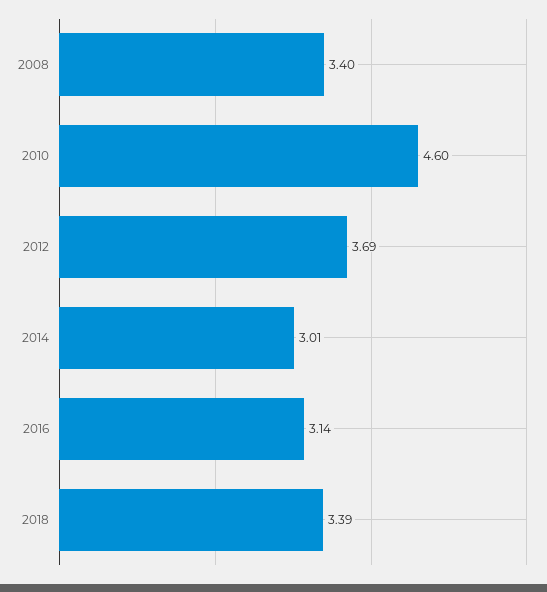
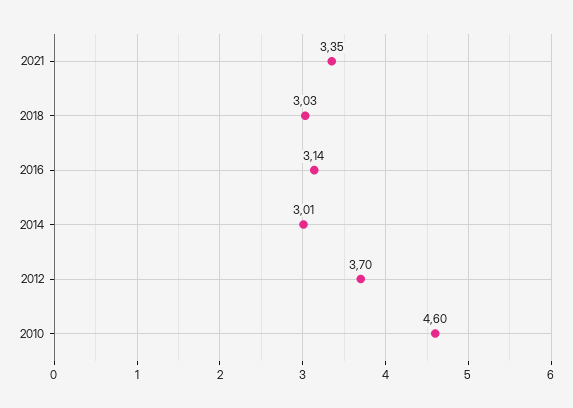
2008: 3.4 -> none
2012: 3.69 -> 3.7
2018: 3.39 -> 3.03
2021: none -> 3.35

